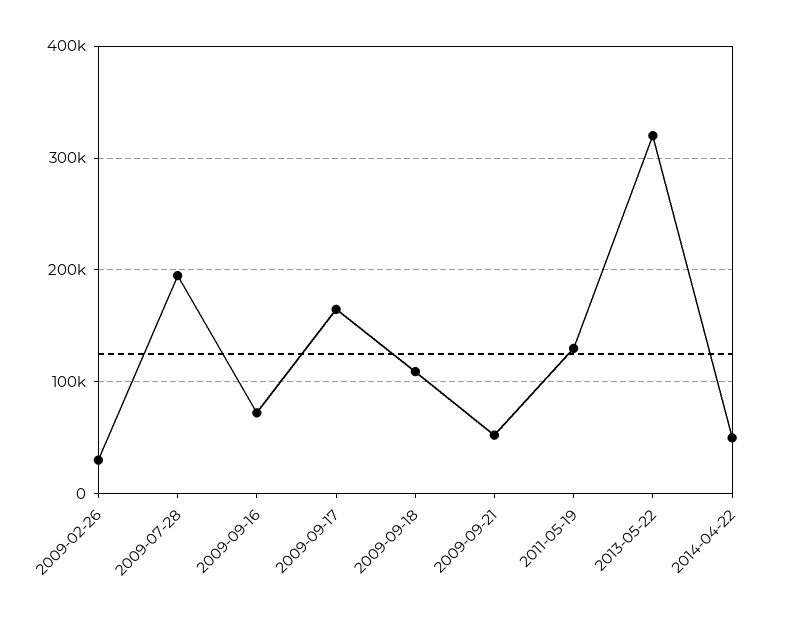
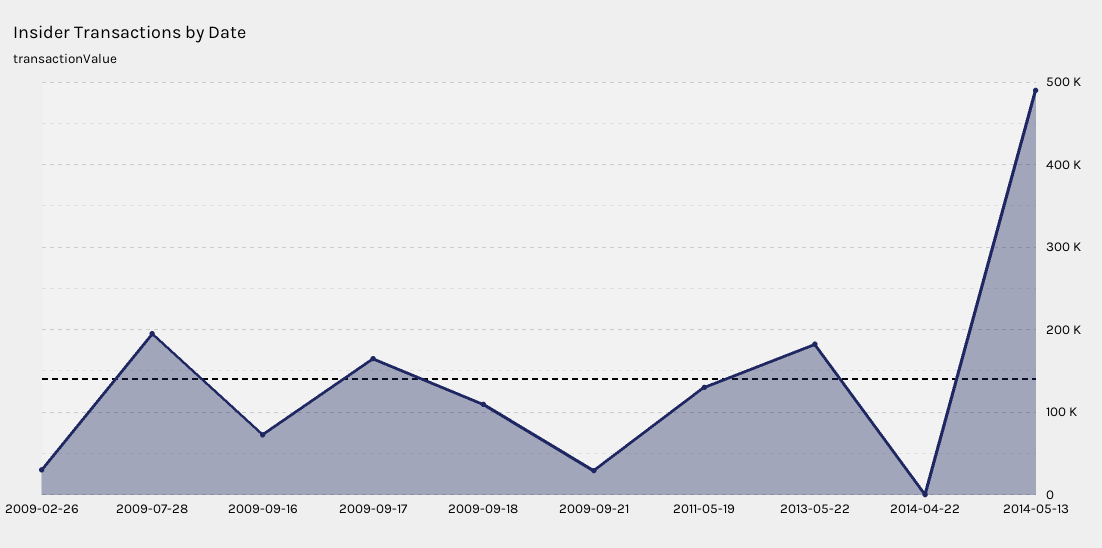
2009-09-21: 50000 -> 30000
2013-05-22: 320000 -> 180000
2014-04-22: 50000 -> 0
2014-05-13: none -> 490000

